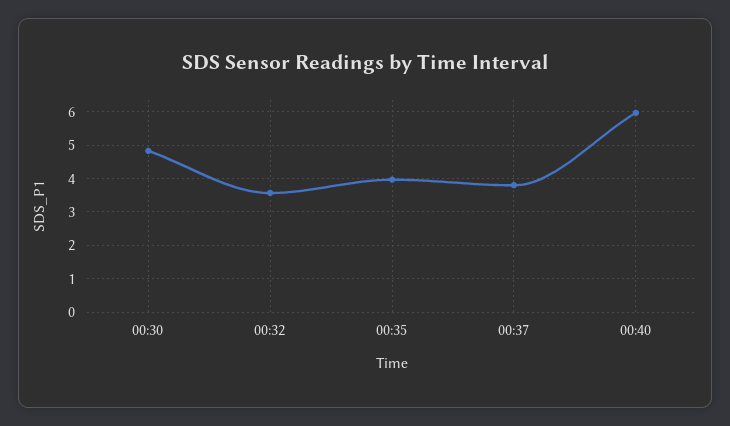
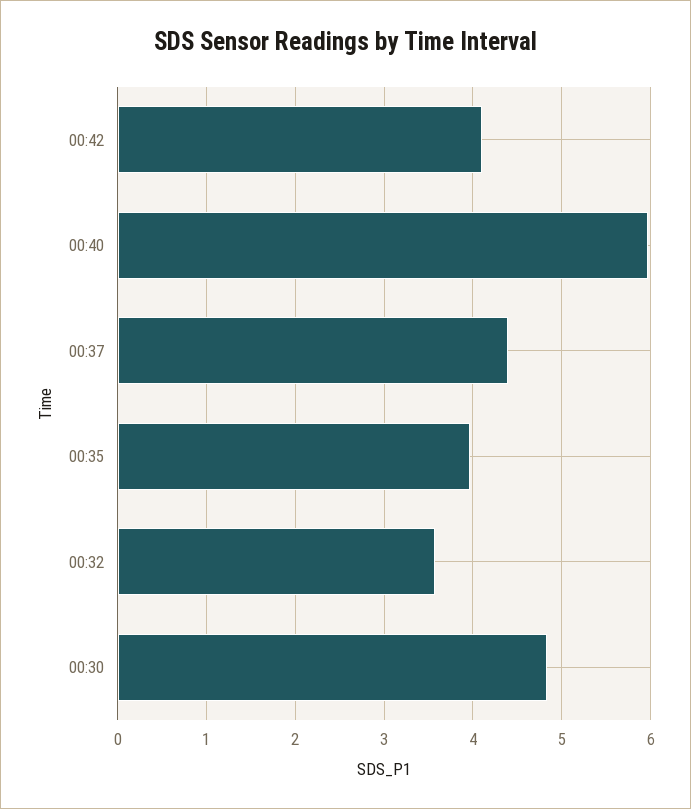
00:37: 3.8 -> 4.4
00:42: none -> 4.1

